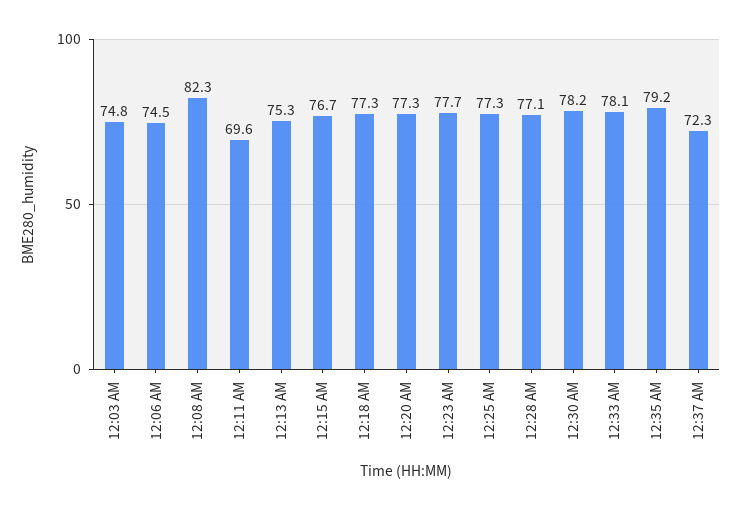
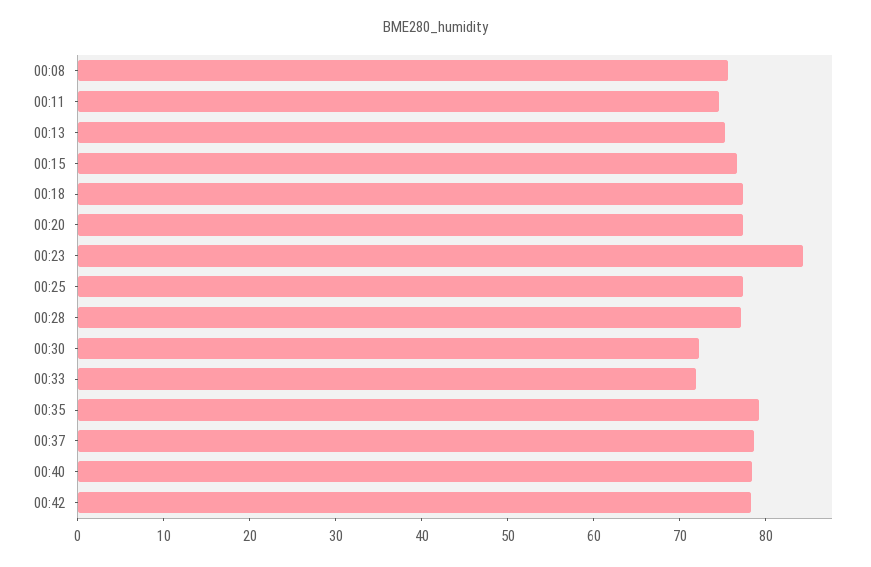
12:03 AM: 74.8 -> none
12:06 AM: 74.5 -> none
12:08 AM: 82.3 -> 76
12:11 AM: 69.6 -> 74
12:23 AM: 77.7 -> 84
12:30 AM: 78.2 -> 72
12:33 AM: 78.1 -> 72
12:37 AM: 72.3 -> 78
00:40: none -> 78
00:42: none -> 78

